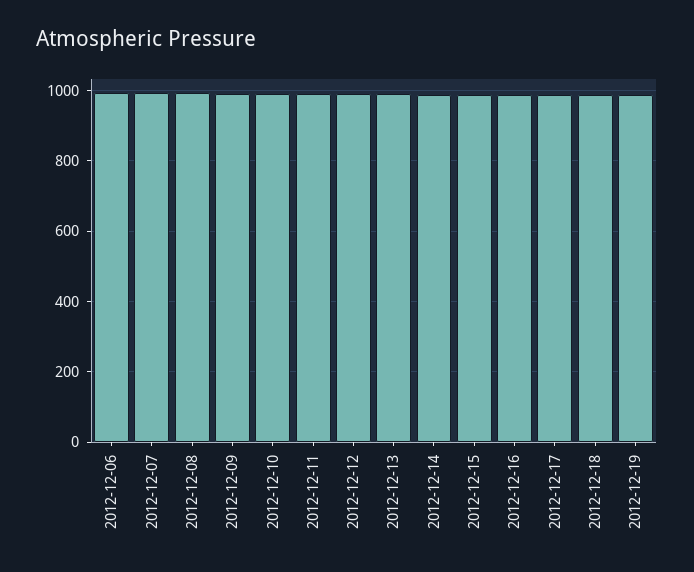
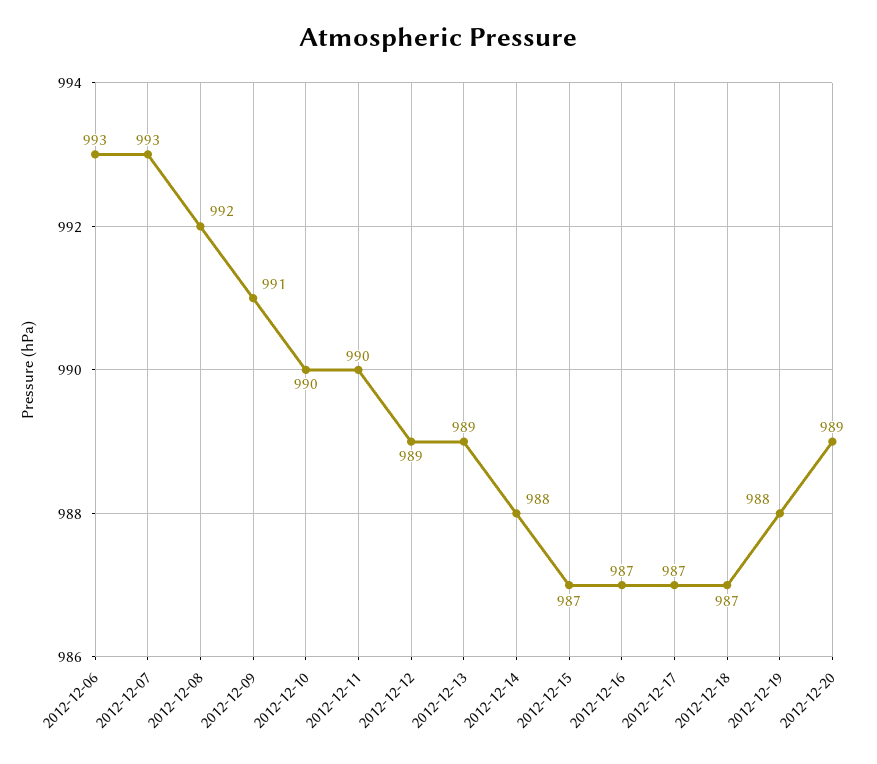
2012-12-20: none -> 989

